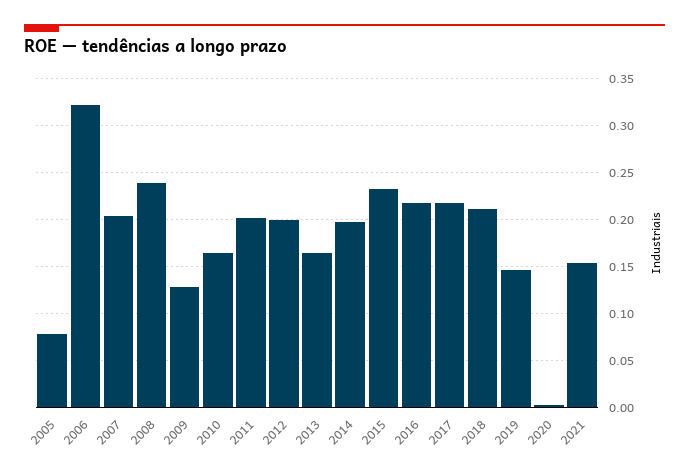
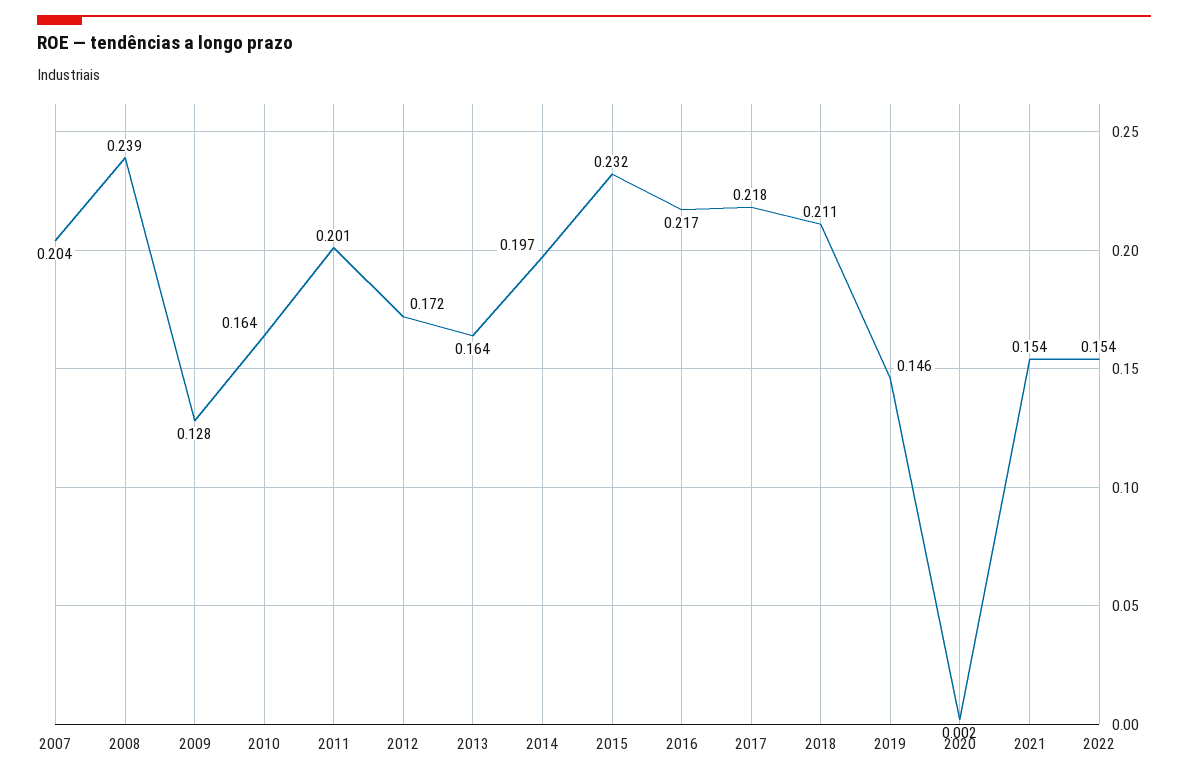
2005: 0.08 -> none
2006: 0.32 -> none
2012: 0.2 -> 0.172
2022: none -> 0.154

